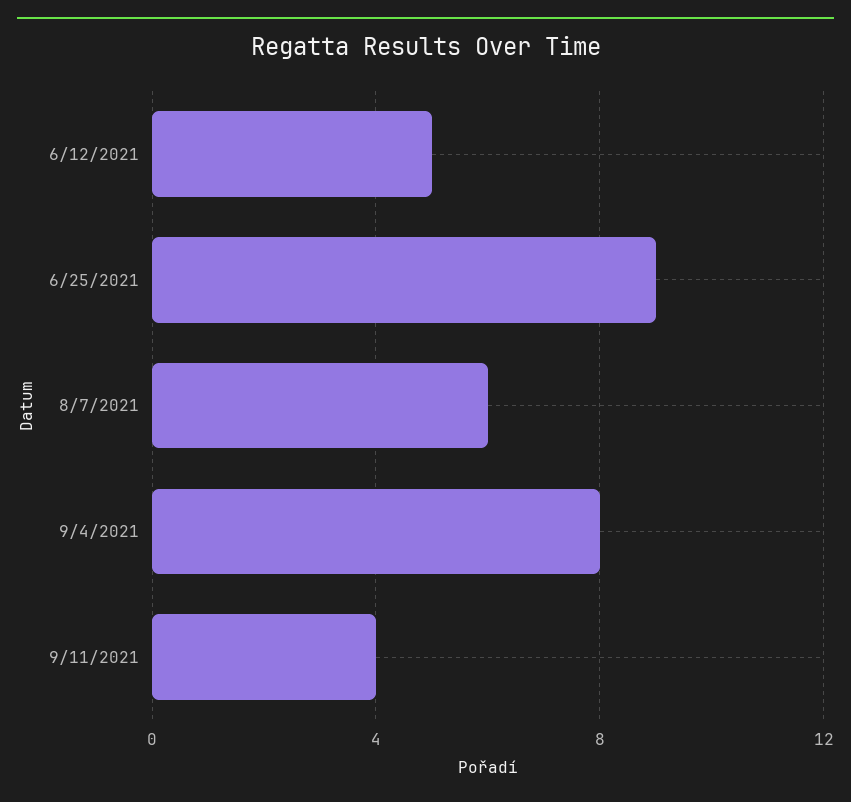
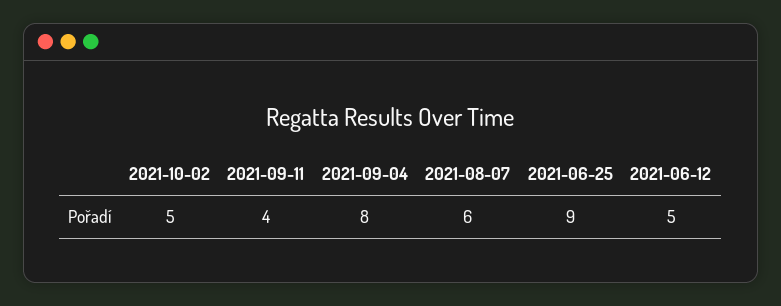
2021-10-02: none -> 5

